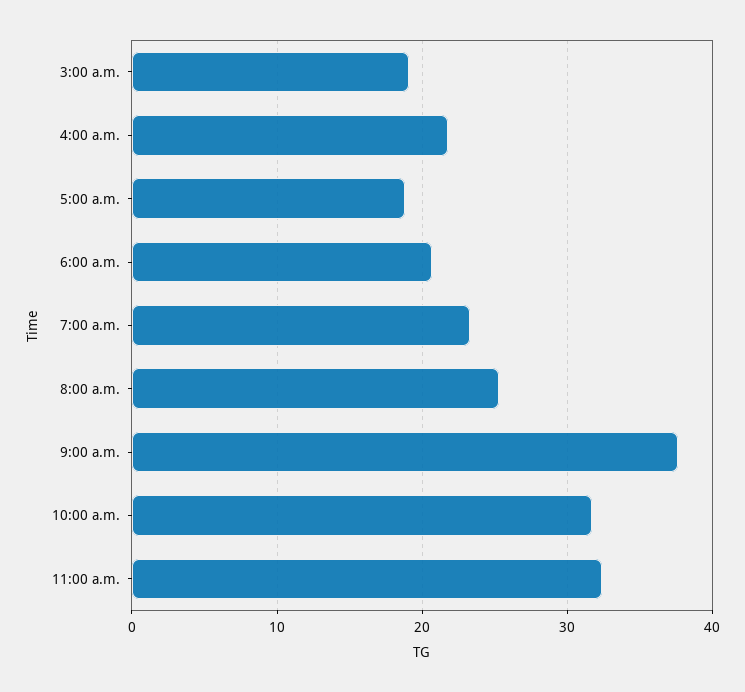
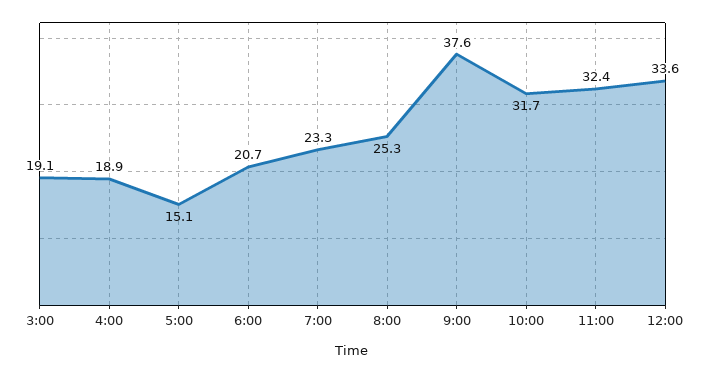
4:00 a.m.: 22 -> 18.9
5:00 a.m.: 19 -> 15.1
12:00: none -> 33.6

